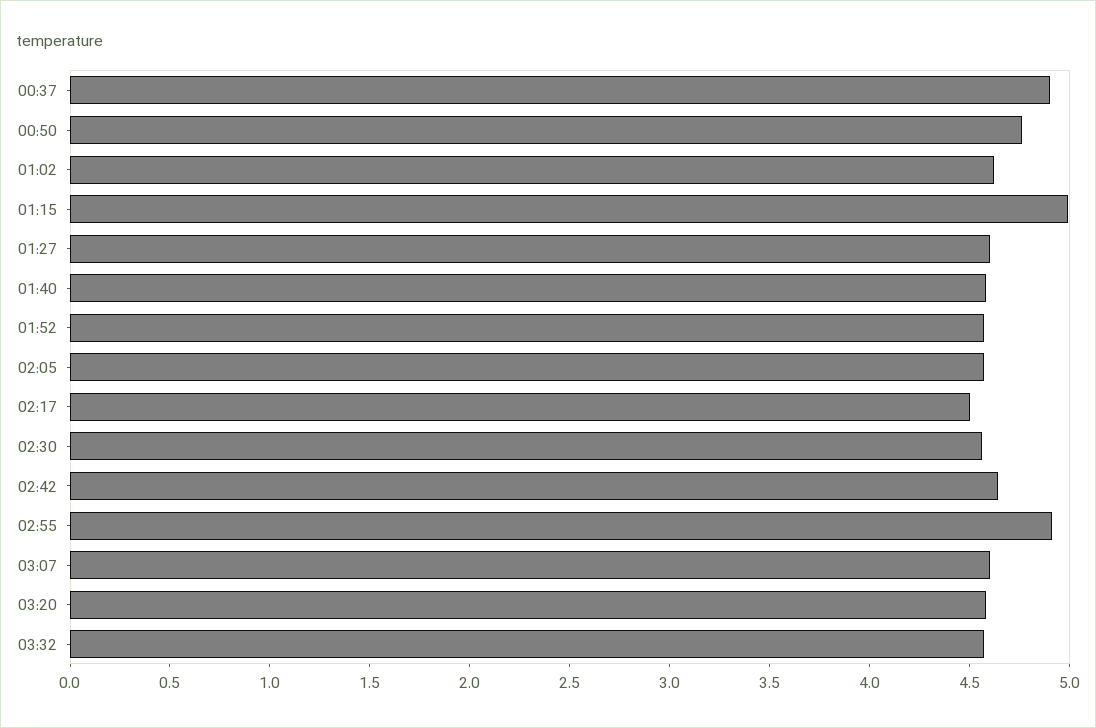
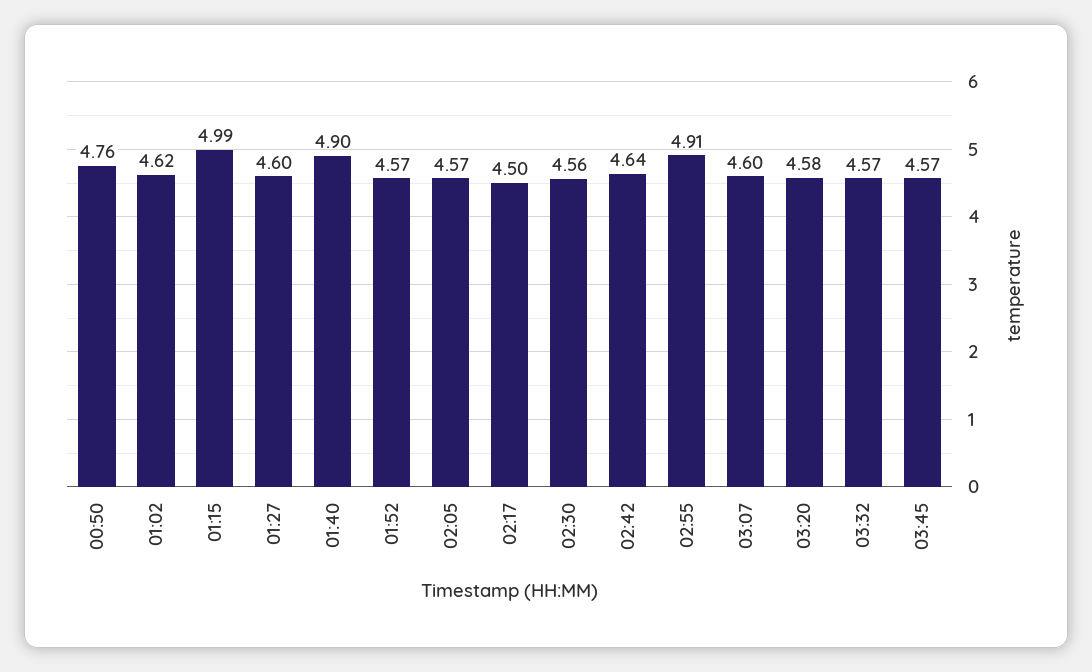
00:37: 4.9 -> none
01:40: 4.6 -> 4.9
03:45: none -> 4.57

